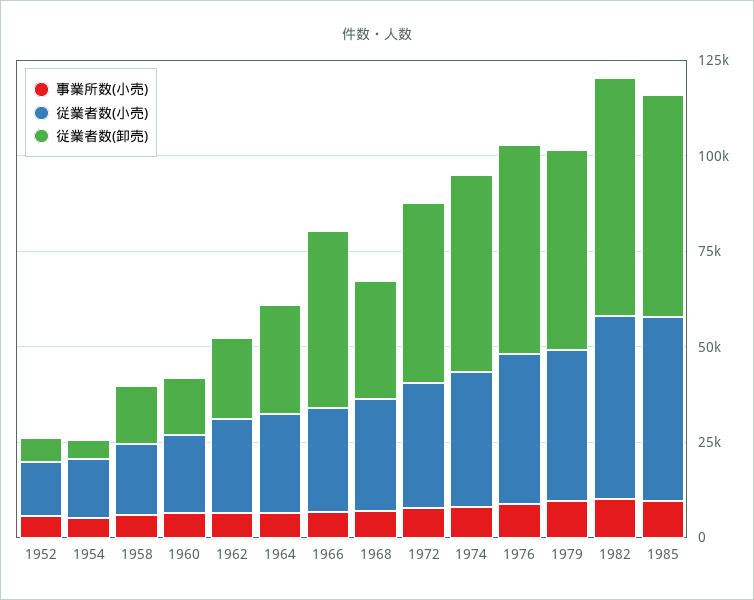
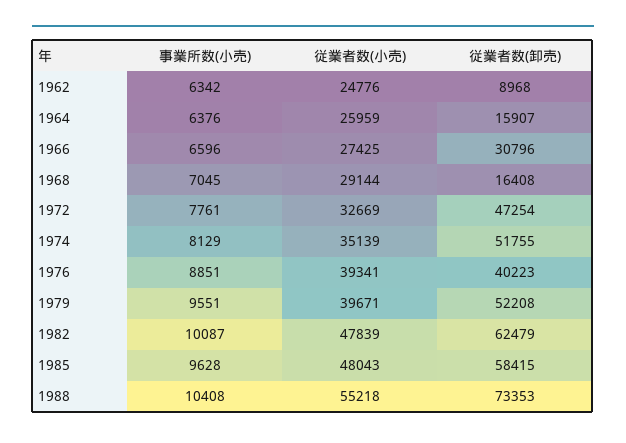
事業所数(小売), 1952: 5000 -> none
従業者数(小売), 1952: 15000 -> none
従業者数(卸売), 1952: 5000 -> none
事業所数(小売), 1954: 5000 -> none
従業者数(小売), 1954: 15000 -> none
従業者数(卸売), 1954: 5000 -> none
事業所数(小売), 1958: 5000 -> none
従業者数(小売), 1958: 20000 -> none
従業者数(卸売), 1958: 15000 -> none
事業所数(小売), 1960: 5000 -> none
従業者数(小売), 1960: 20000 -> none
従業者数(卸売), 1960: 15000 -> none
従業者数(卸売), 1962: 20000 -> 8968
従業者数(卸売), 1964: 30000 -> 15907
従業者数(卸売), 1966: 45000 -> 30796
従業者数(卸売), 1968: 30000 -> 16408
従業者数(卸売), 1976: 55000 -> 40223
事業所数(小売), 1988: none -> 10408
従業者数(小売), 1988: none -> 55218
従業者数(卸売), 1988: none -> 73353

